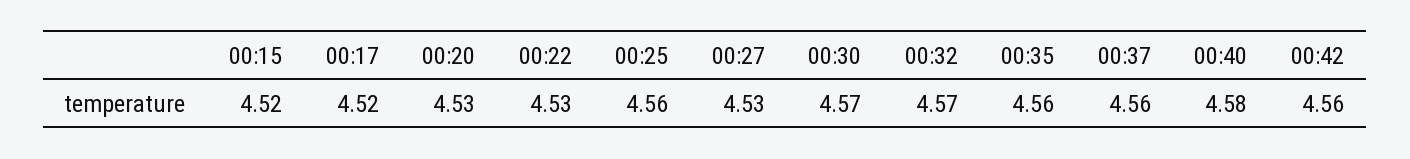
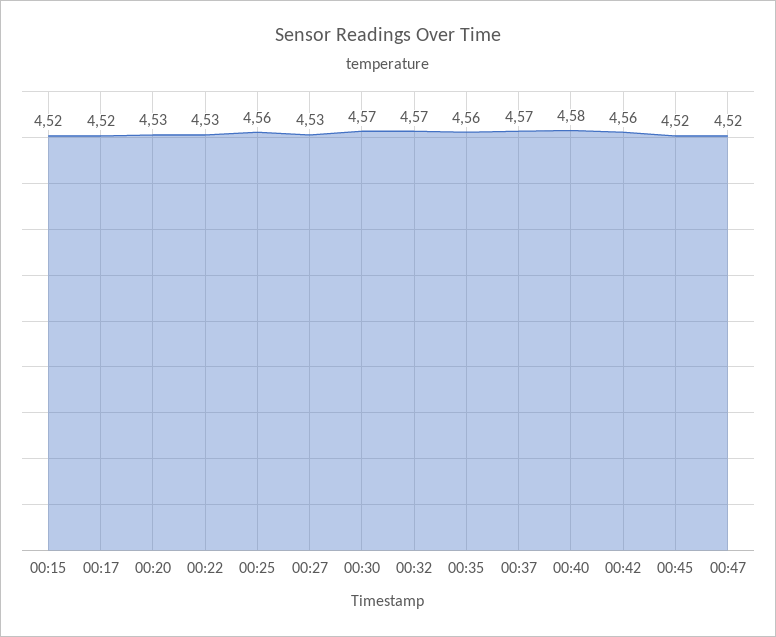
00:37: 4.56 -> 4.57
00:45: none -> 4.52
00:47: none -> 4.52

